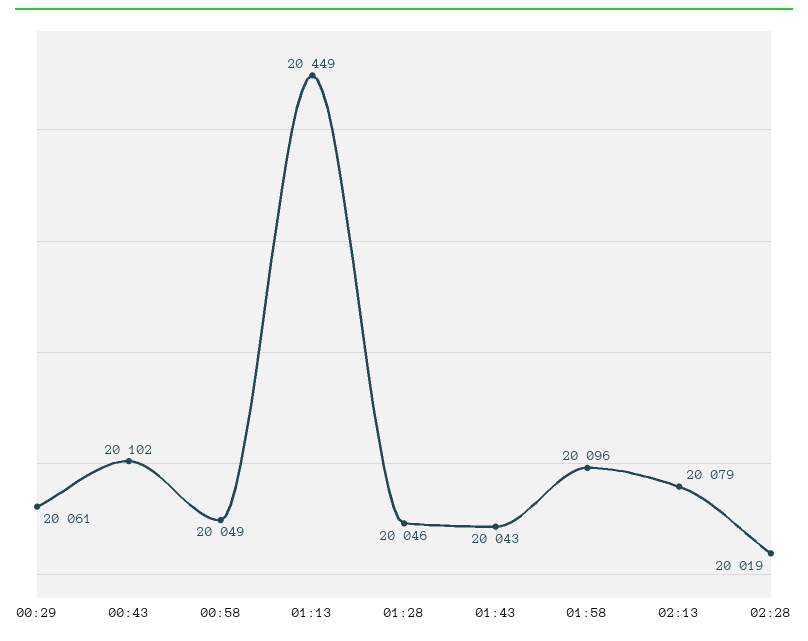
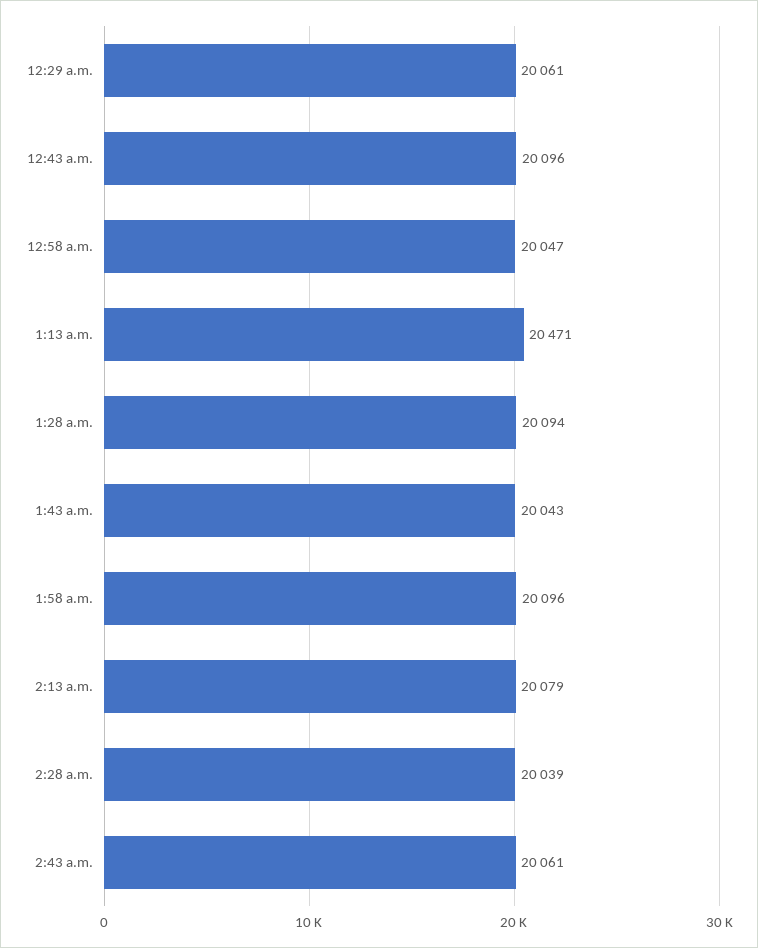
00:43: 20102 -> 20096
00:58: 20049 -> 20047
01:13: 20449 -> 20471
01:28: 20046 -> 20094
02:28: 20019 -> 20039
2:43 a.m.: none -> 20061

